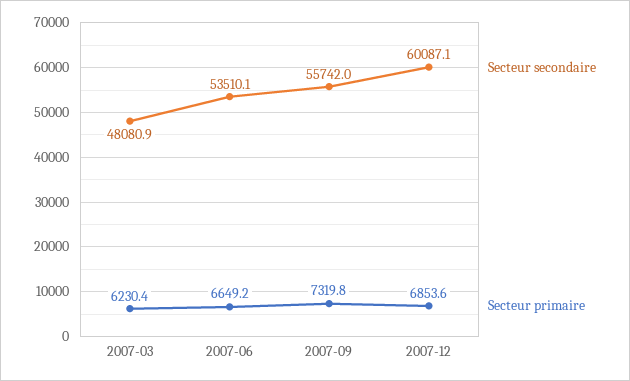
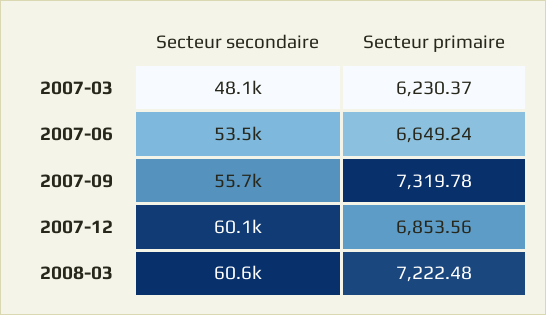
Secteur secondaire, 2008-03: none -> 60600
Secteur primaire, 2008-03: none -> 7222.48

